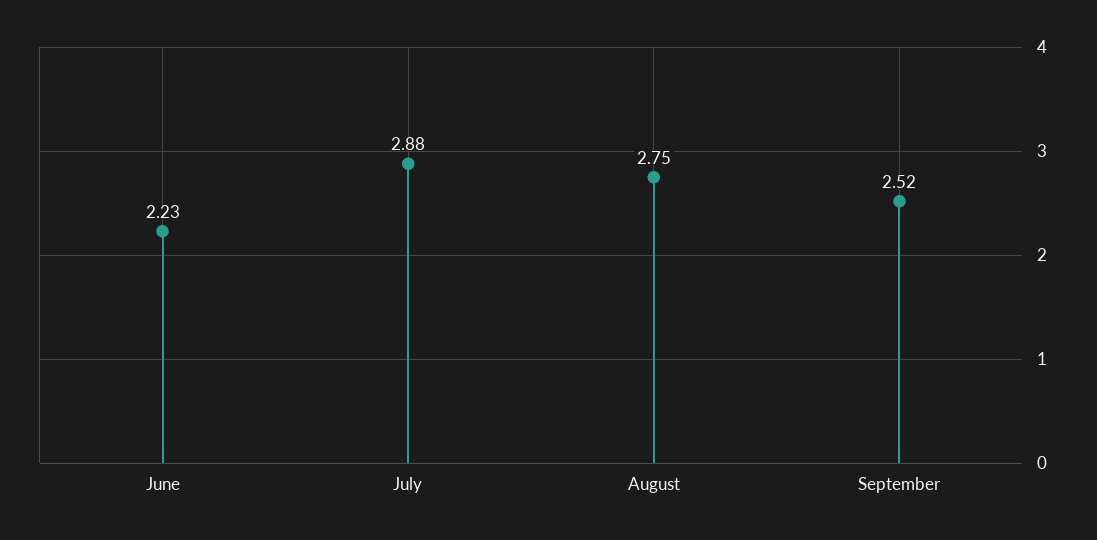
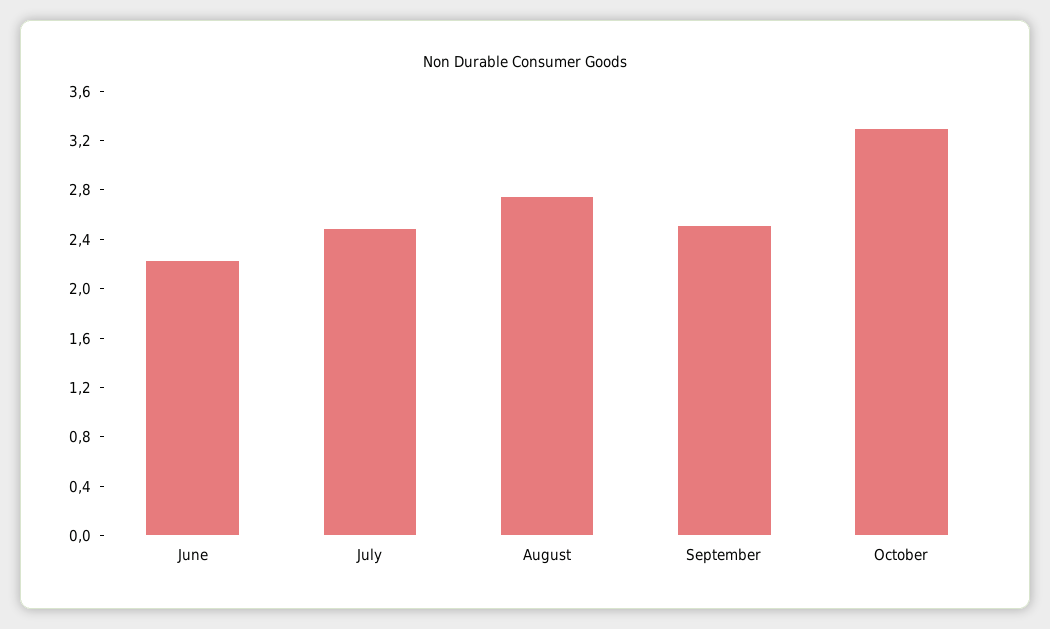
July: 2.88 -> 2.5
October: none -> 3.3

